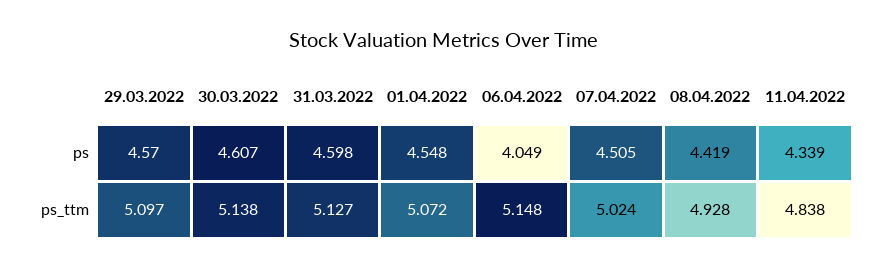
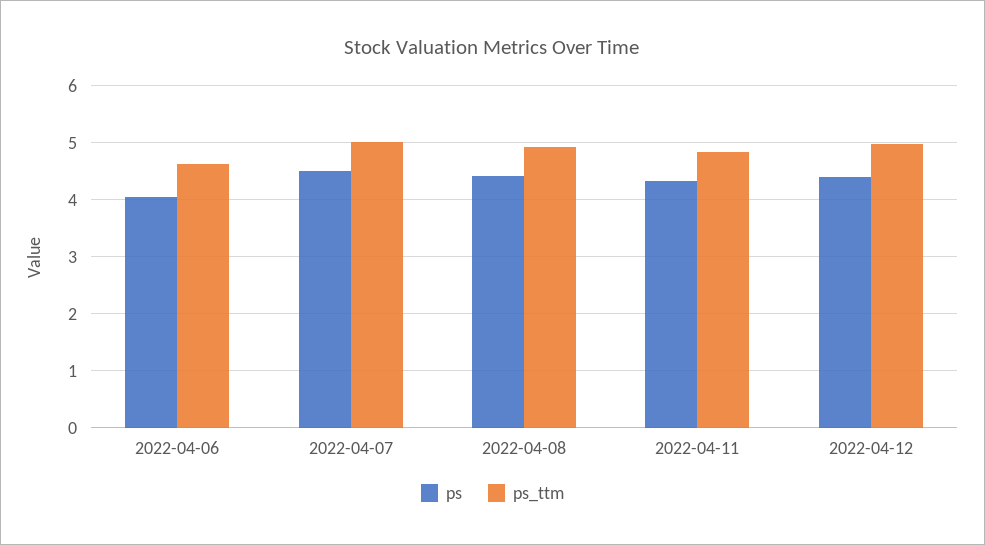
ps, 29.03.2022: 4.57 -> none
ps, 30.03.2022: 4.607 -> none
ps, 31.03.2022: 4.598 -> none
ps, 01.04.2022: 4.548 -> none
ps_ttm, 29.03.2022: 5.097 -> none
ps_ttm, 30.03.2022: 5.138 -> none
ps_ttm, 31.03.2022: 5.127 -> none
ps_ttm, 01.04.2022: 5.072 -> none
ps_ttm, 06.04.2022: 5.148 -> 4.6
ps, 2022-04-12: none -> 4.4
ps_ttm, 2022-04-12: none -> 5

